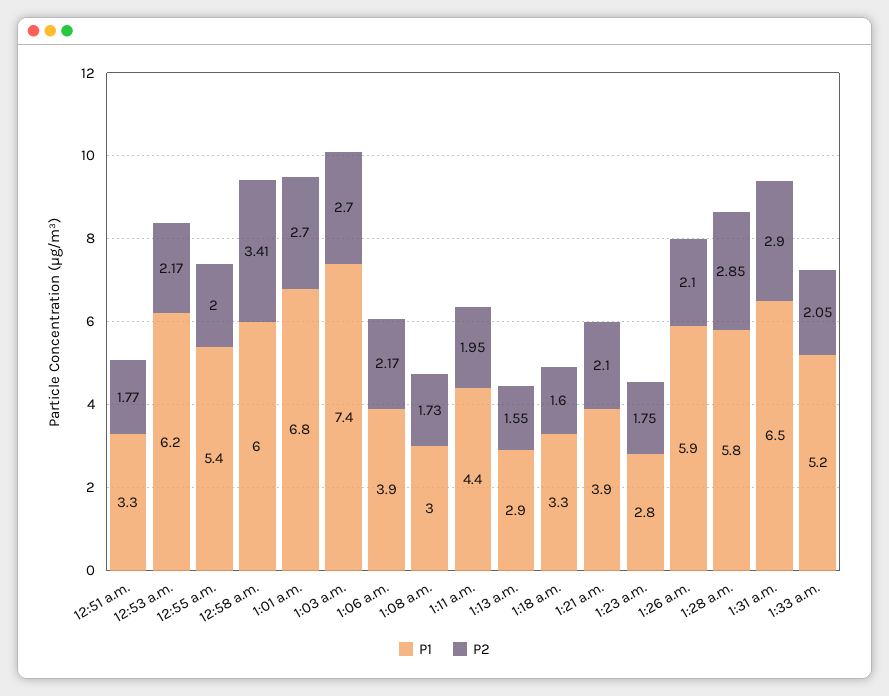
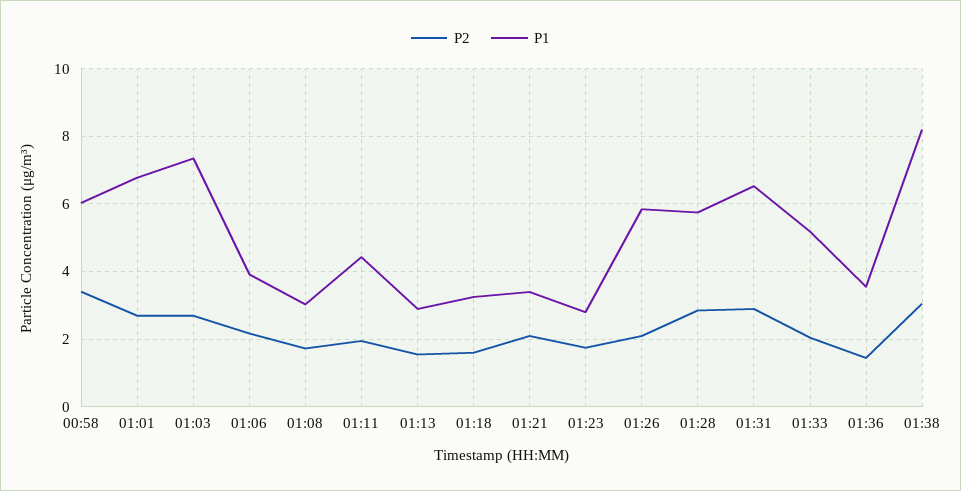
P1, 12:51 a.m.: 3.3 -> none
P2, 12:51 a.m.: 1.77 -> none
P1, 12:53 a.m.: 6.2 -> none
P2, 12:53 a.m.: 2.17 -> none
P1, 12:55 a.m.: 5.4 -> none
P2, 12:55 a.m.: 2 -> none
P1, 1:21 a.m.: 3.9 -> 3.4
P2, 01:36: none -> 1.4
P1, 01:36: none -> 3.6
P2, 01:38: none -> 3
P1, 01:38: none -> 8.2

